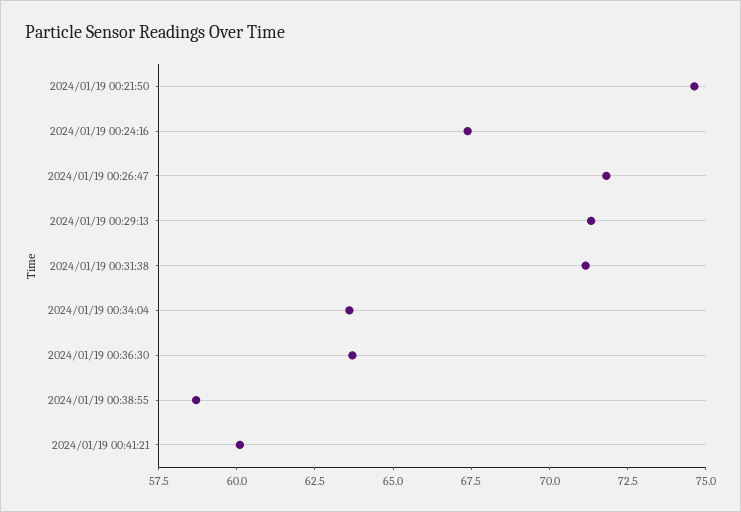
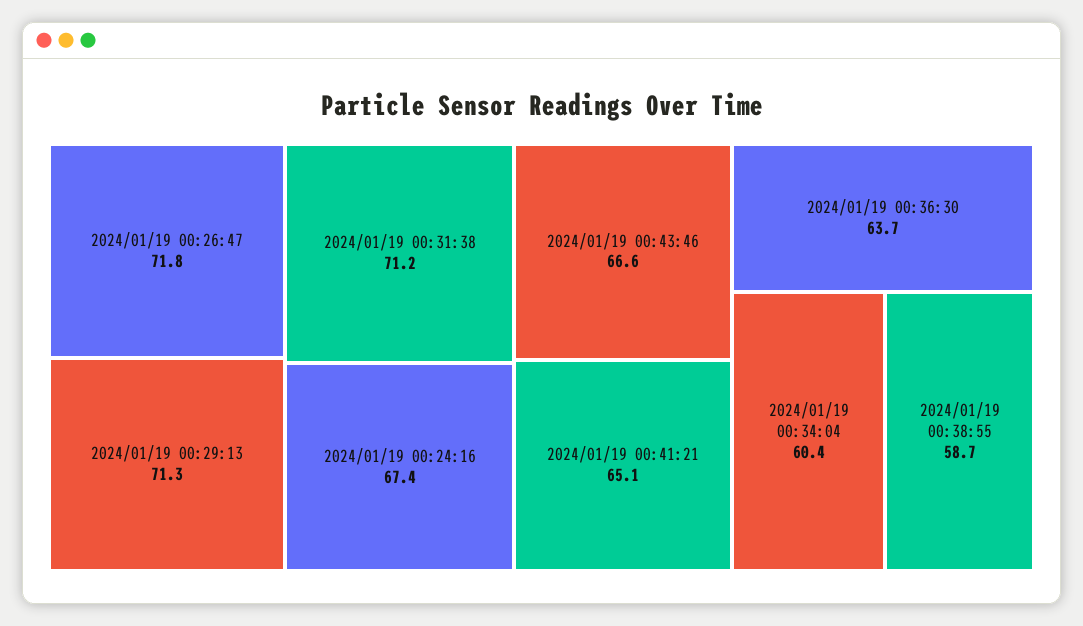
2024/01/19 00:21:50: 74.5 -> none
2024/01/19 00:34:04: 63.5 -> 60.4
2024/01/19 00:41:21: 60 -> 65.1
2024/01/19 00:43:46: none -> 66.6

